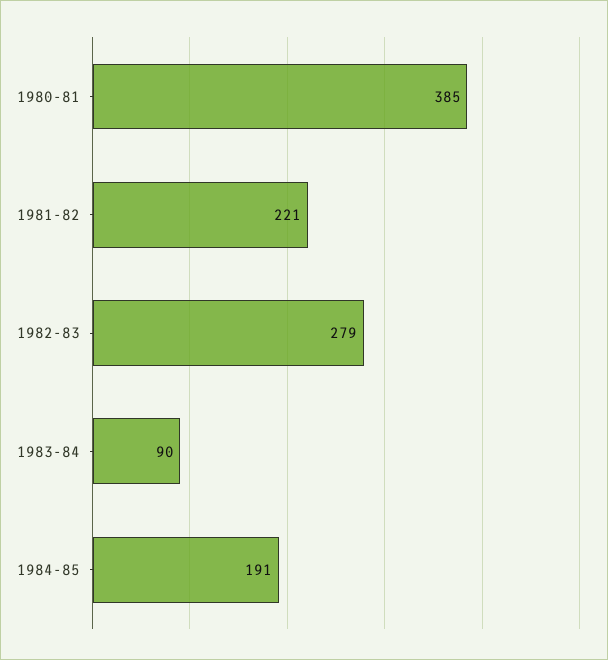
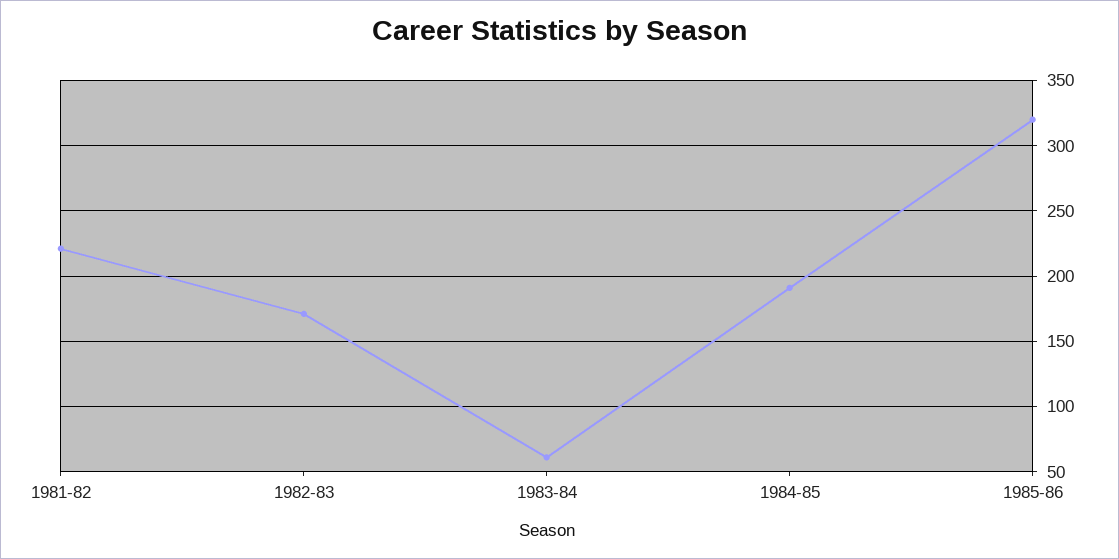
1980-81: 385 -> none
1982-83: 279 -> 170
1983-84: 90 -> 60
1985-86: none -> 320

